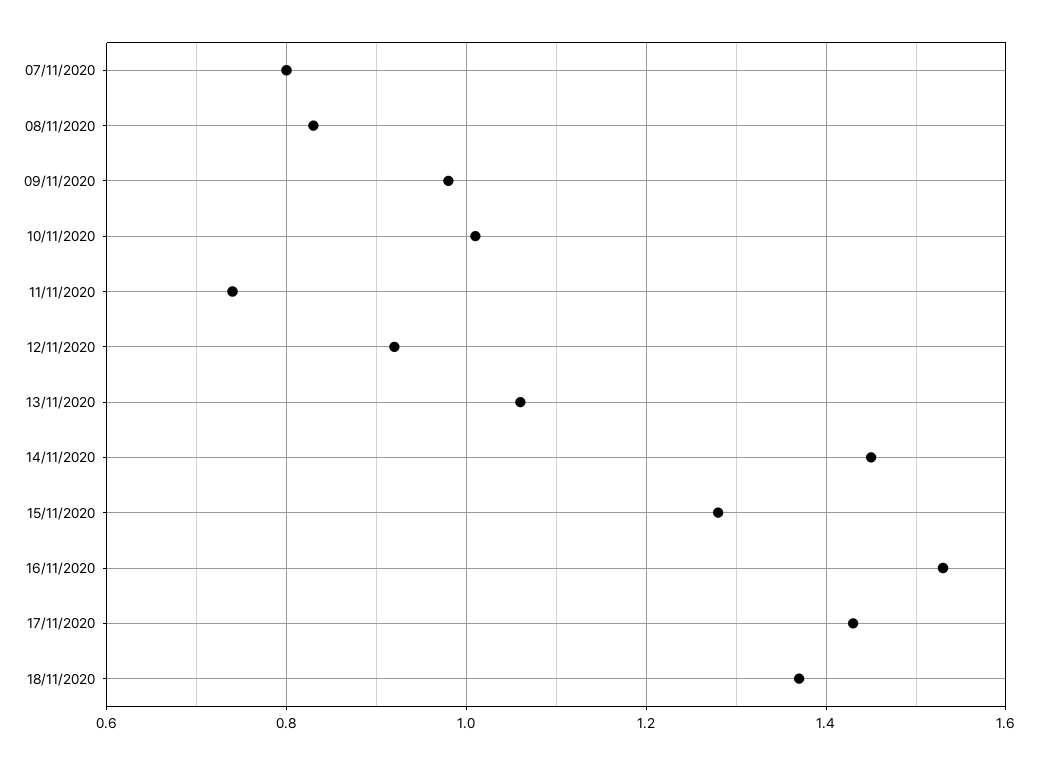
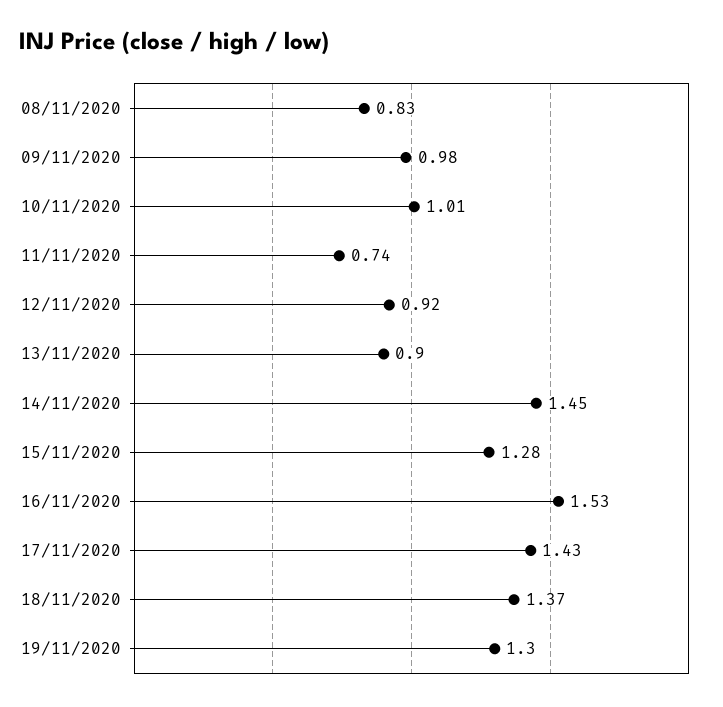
07/11/2020: 0.8 -> none
13/11/2020: 1.05 -> 0.9
19/11/2020: none -> 1.3

